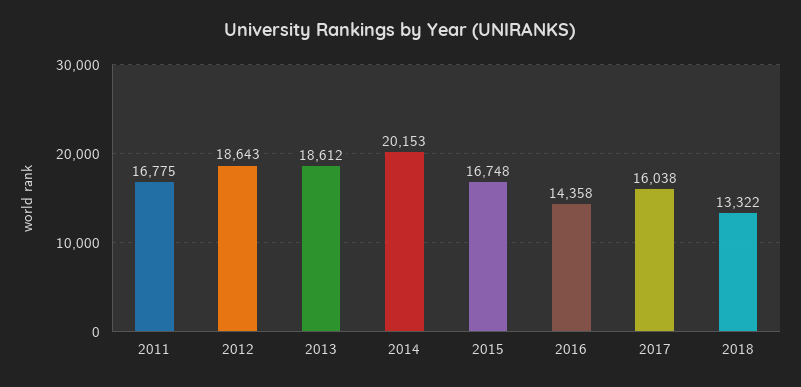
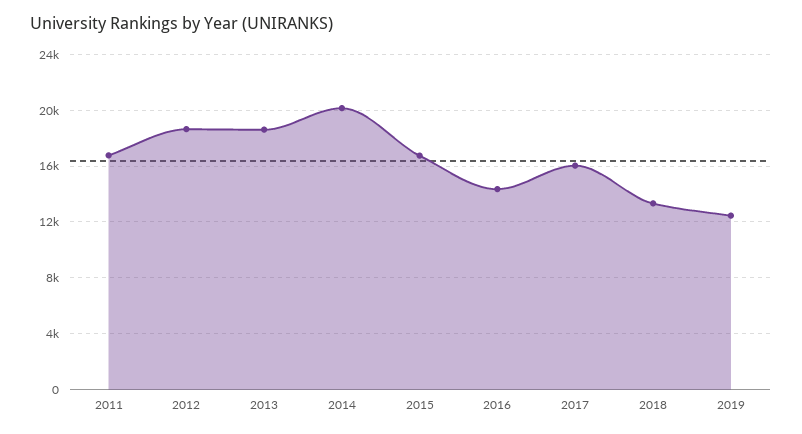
2019: none -> 12500

